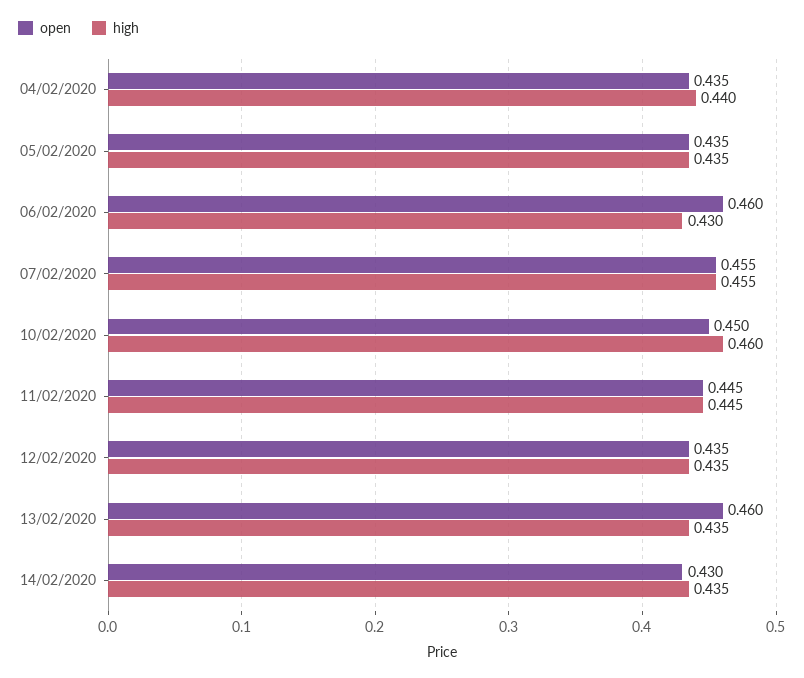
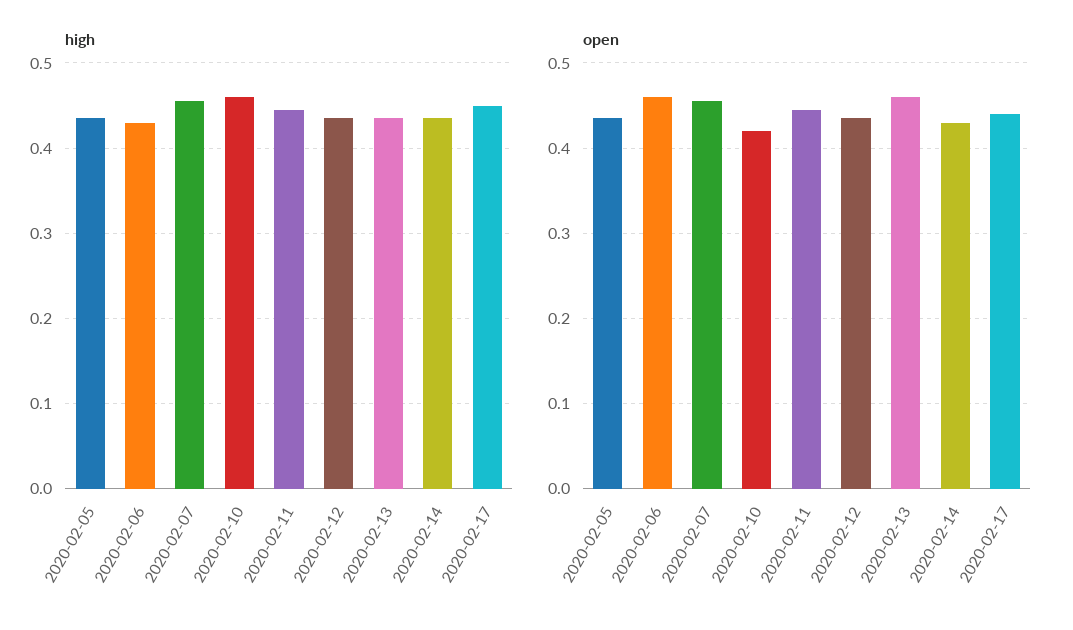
open, 04/02/2020: 0.435 -> none
high, 04/02/2020: 0.44 -> none
open, 10/02/2020: 0.45 -> 0.42
high, 2020-02-17: none -> 0.45
open, 2020-02-17: none -> 0.44

